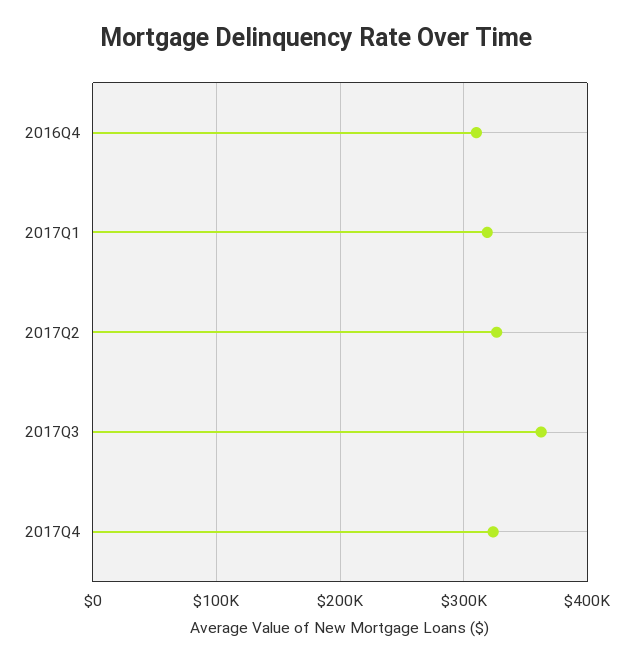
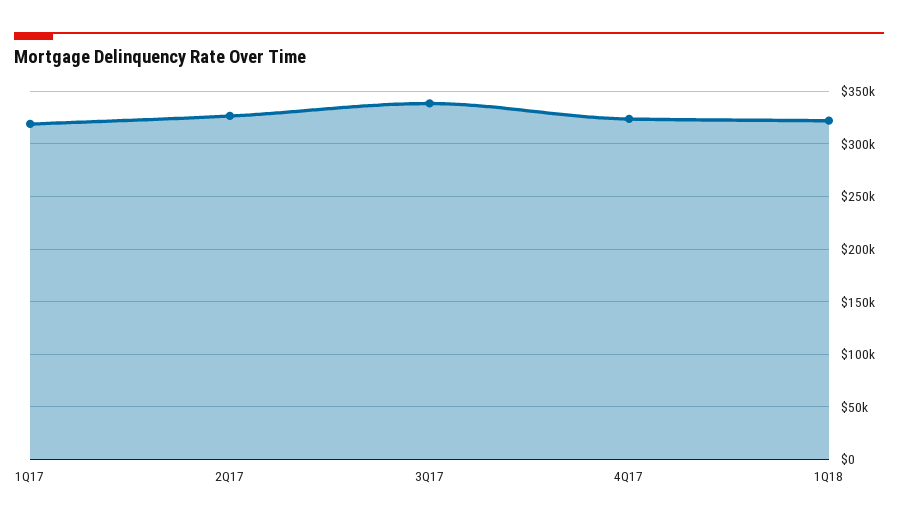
2016Q4: 310000 -> none
2017Q3: 360000 -> 340000
1Q18: none -> 320000

